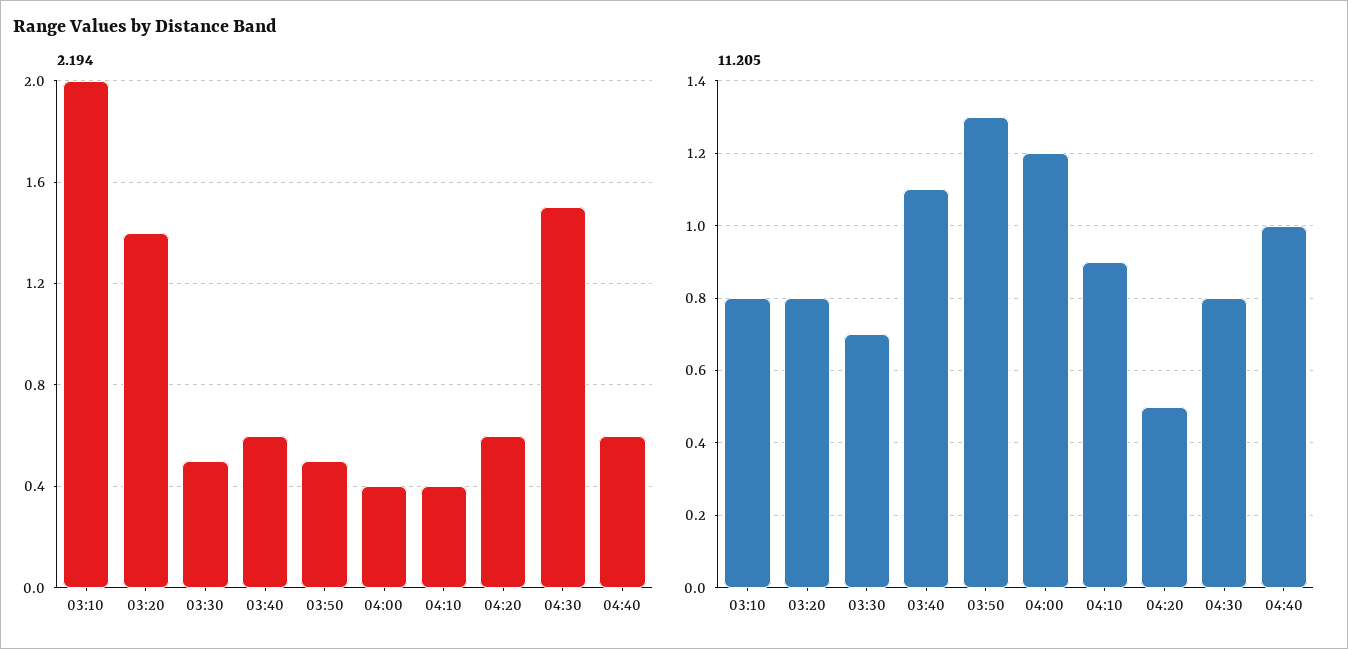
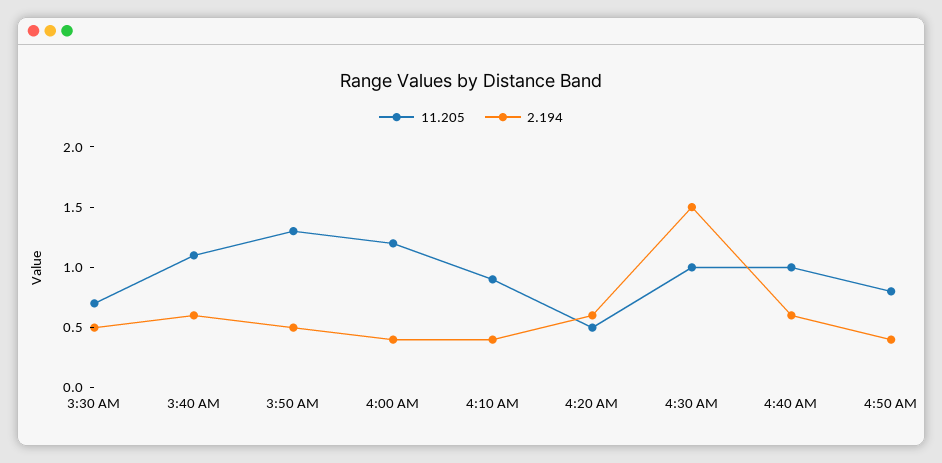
2.194, 03:10: 2 -> none
2.194, 03:20: 1.4 -> none
11.205, 03:10: 0.8 -> none
11.205, 03:20: 0.8 -> none
11.205, 04:30: 0.8 -> 1
11.205, 4:50 AM: none -> 0.8
2.194, 4:50 AM: none -> 0.4

